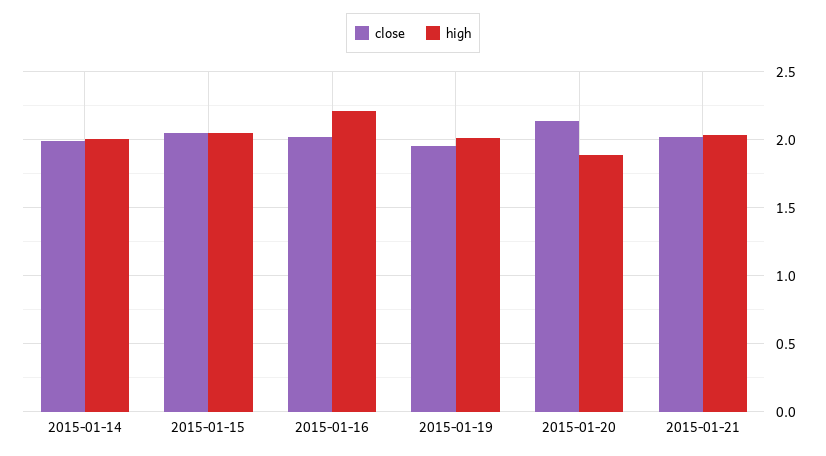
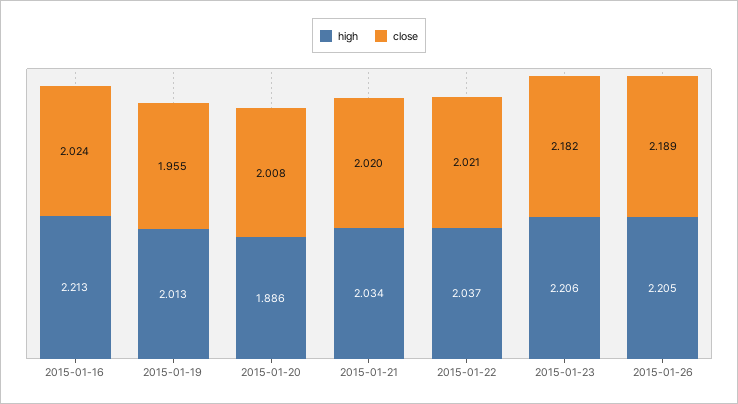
close, 2015-01-14: 2 -> none
high, 2015-01-14: 2 -> none
close, 2015-01-15: 2.05 -> none
high, 2015-01-15: 2.05 -> none
close, 2015-01-20: 2.15 -> 2.008
high, 2015-01-22: none -> 2.037
close, 2015-01-22: none -> 2.021
high, 2015-01-23: none -> 2.206
close, 2015-01-23: none -> 2.182
high, 2015-01-26: none -> 2.205
close, 2015-01-26: none -> 2.189

